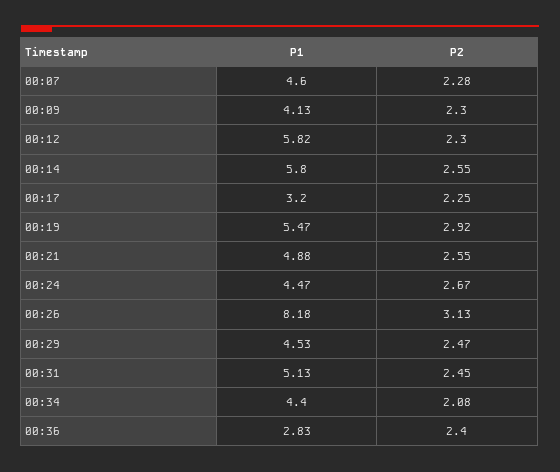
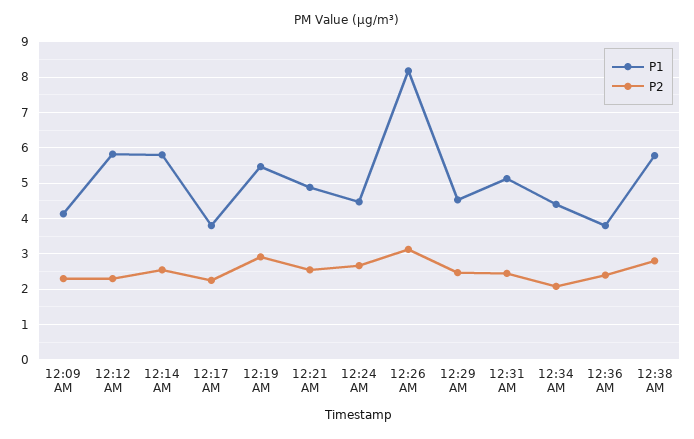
P1, 00:07: 4.6 -> none
P2, 00:07: 2.28 -> none
P1, 00:17: 3.2 -> 3.8
P1, 00:36: 2.83 -> 3.8
P1, 12:38 AM: none -> 5.8
P2, 12:38 AM: none -> 2.8

